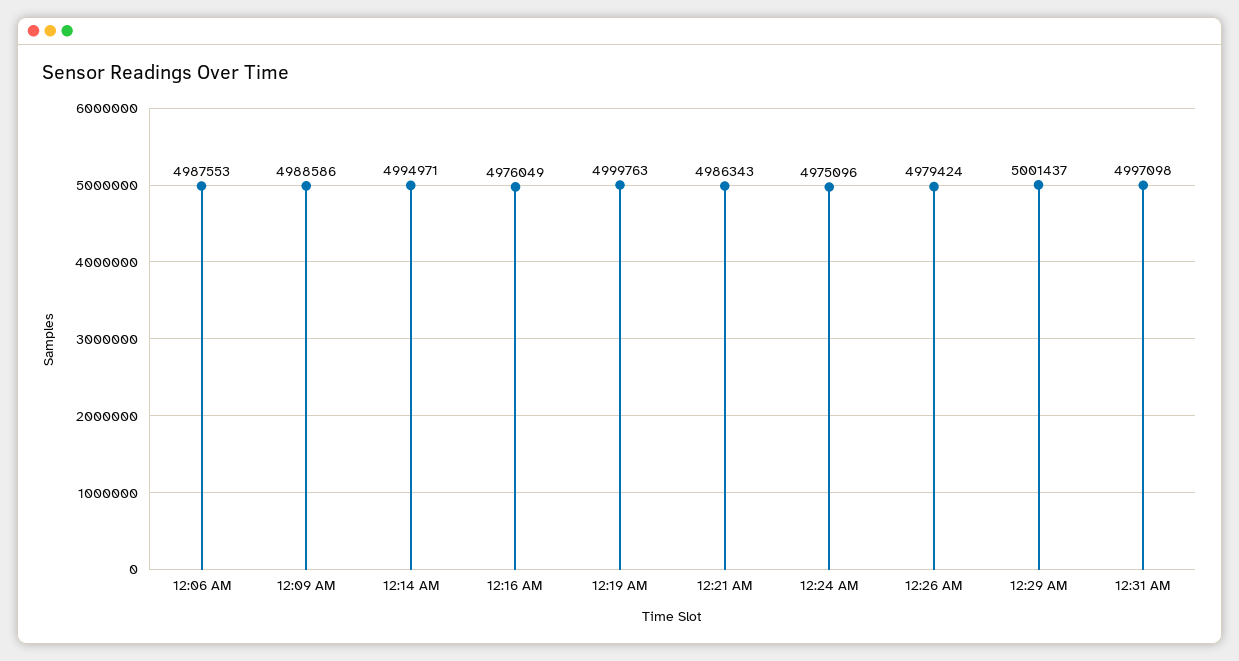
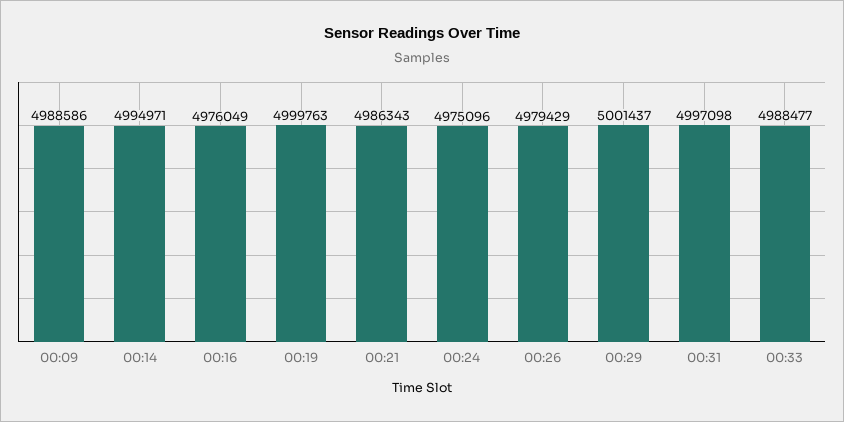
12:06 AM: 4987553 -> none
12:26 AM: 4979424 -> 4979429
00:33: none -> 4988477

